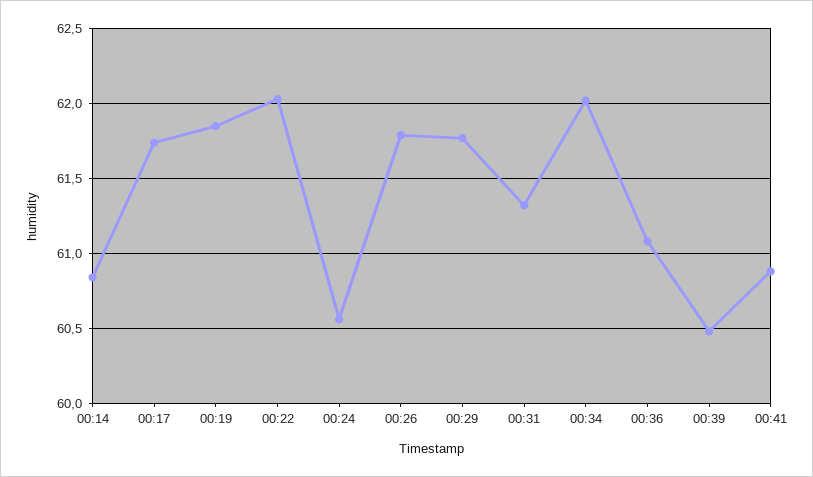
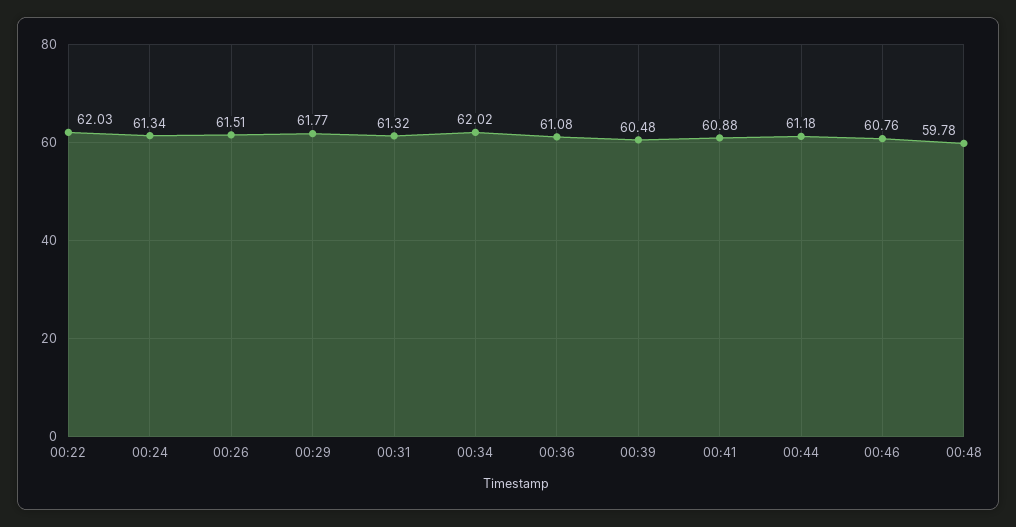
00:14: 60.85 -> none
00:17: 61.75 -> none
00:19: 61.85 -> none
00:24: 60.55 -> 61.34
00:26: 61.8 -> 61.51
00:44: none -> 61.18
00:46: none -> 60.76
00:48: none -> 59.78

